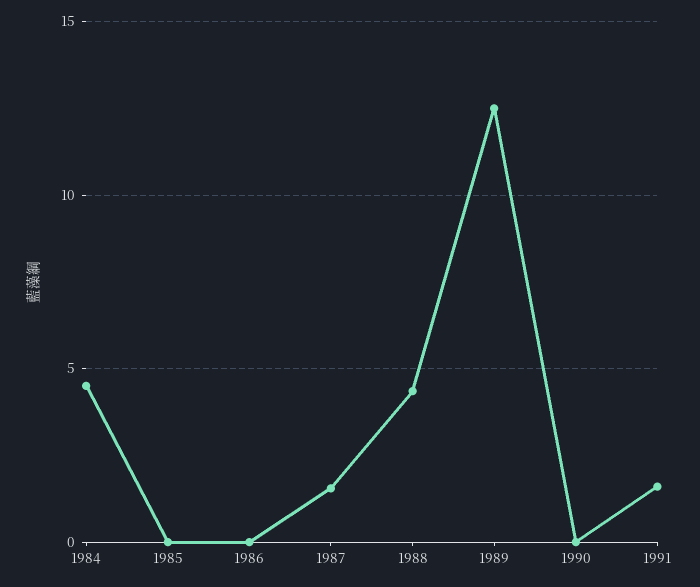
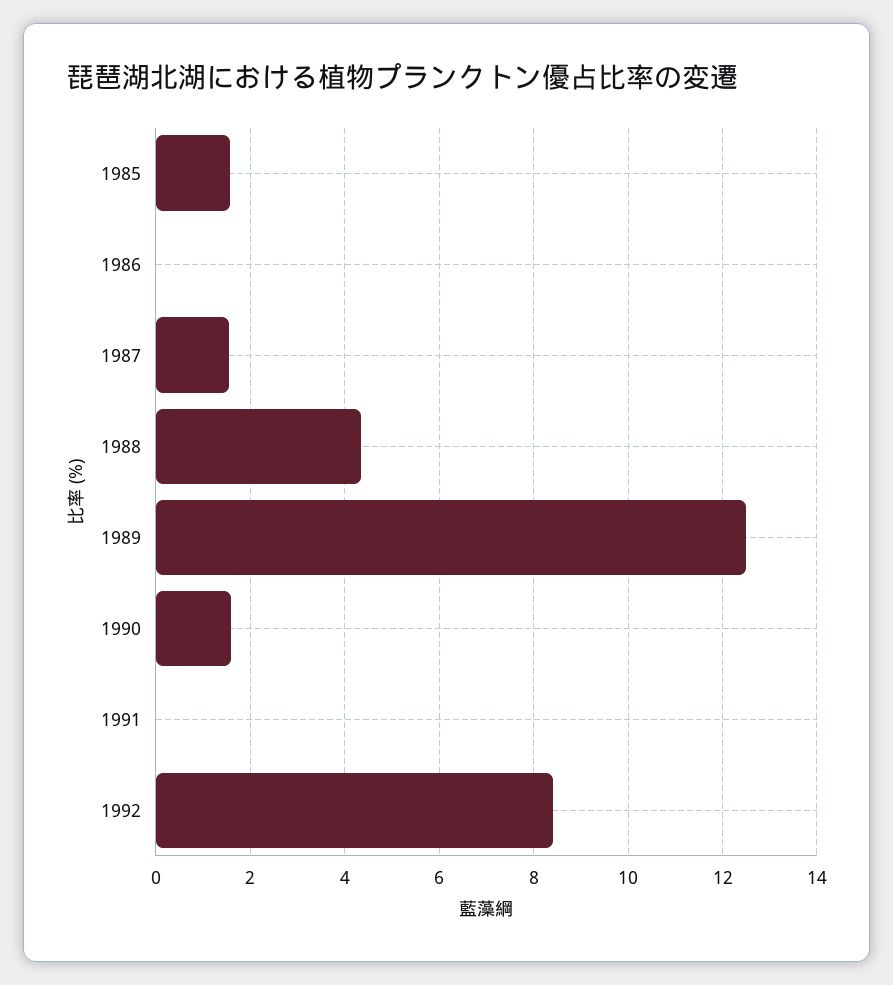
1984: 4.5 -> none
1985: 0 -> 1.6
1990: 0 -> 1.6
1991: 1.5 -> 0
1992: none -> 8.4

